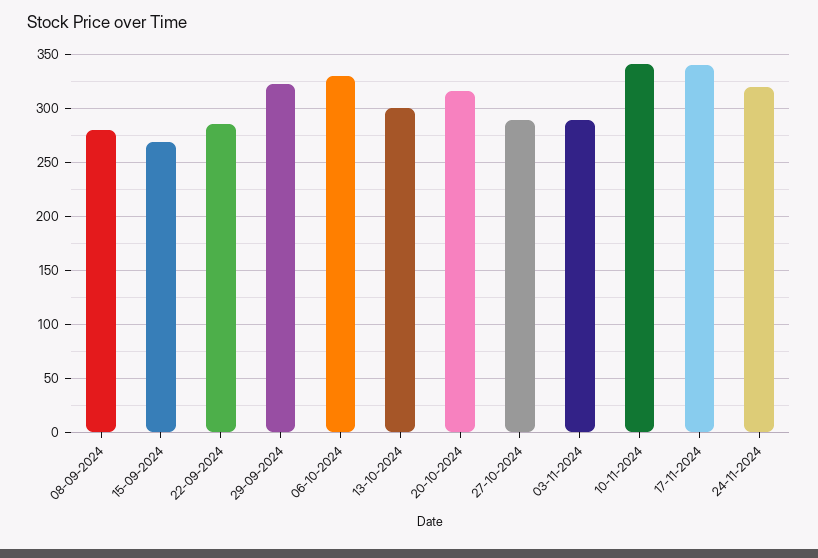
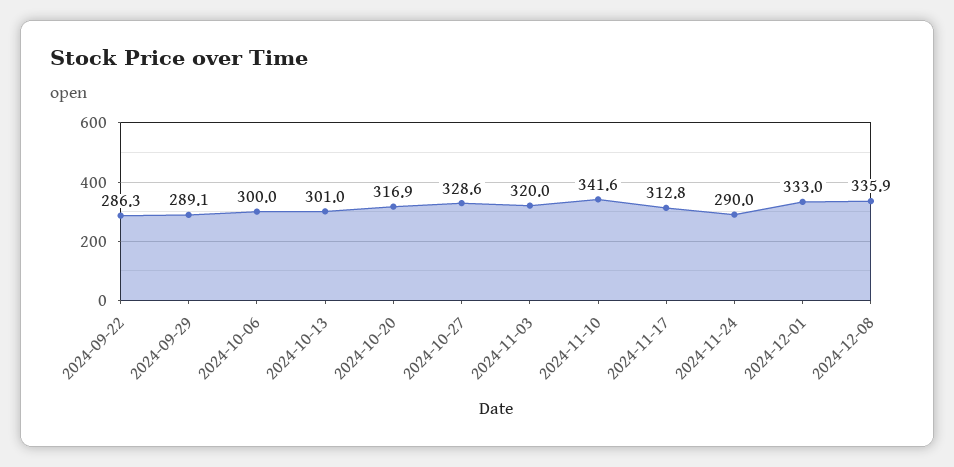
08-09-2024: 280 -> none
15-09-2024: 270 -> none
29-09-2024: 320 -> 289.1
06-10-2024: 330 -> 300
27-10-2024: 290 -> 328.6
03-11-2024: 290 -> 320
17-11-2024: 340 -> 312.8
24-11-2024: 320 -> 290
2024-12-01: none -> 333
2024-12-08: none -> 335.9

